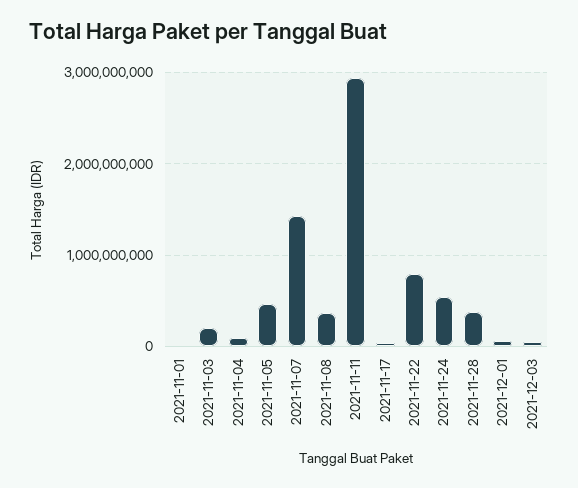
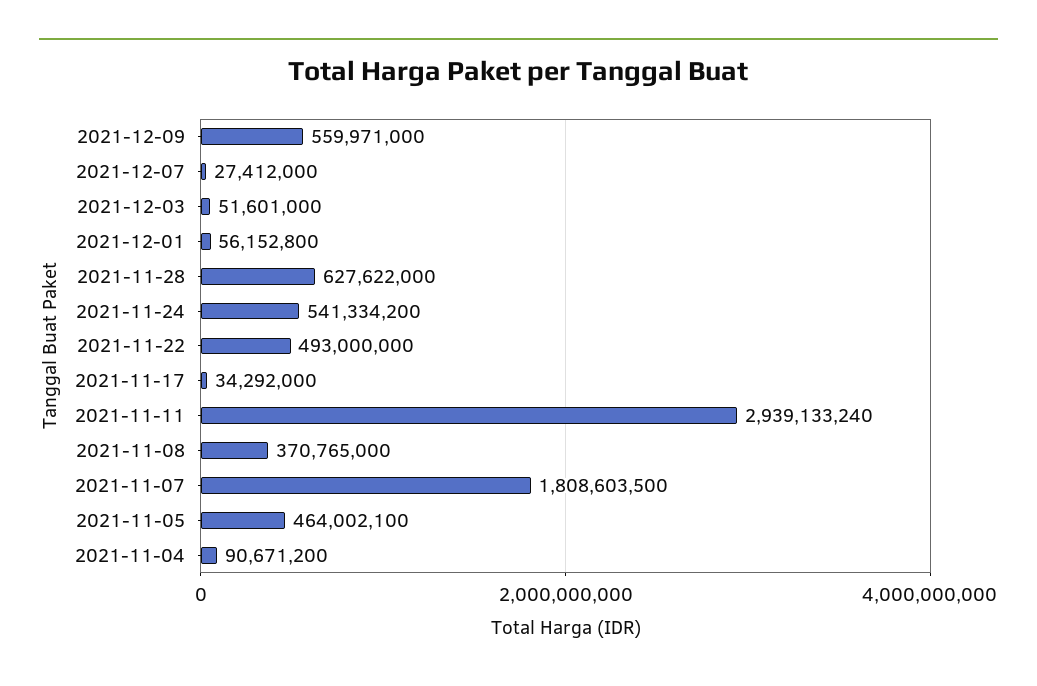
2021-11-01: 0 -> none
2021-11-03: 200000000 -> none
2021-11-07: 1400000000 -> 1808603500
2021-11-22: 800000000 -> 493000000
2021-11-28: 400000000 -> 627622000
2021-12-09: none -> 559971000
2021-12-07: none -> 27412000

